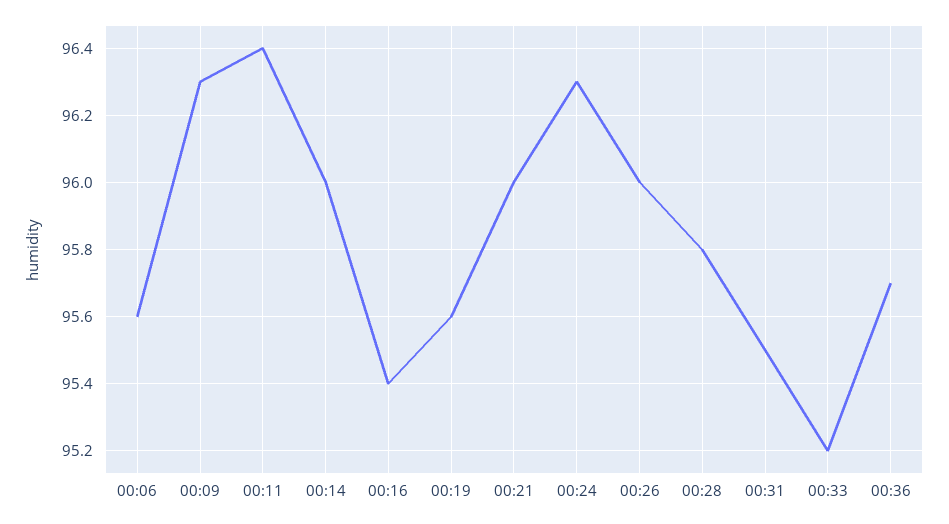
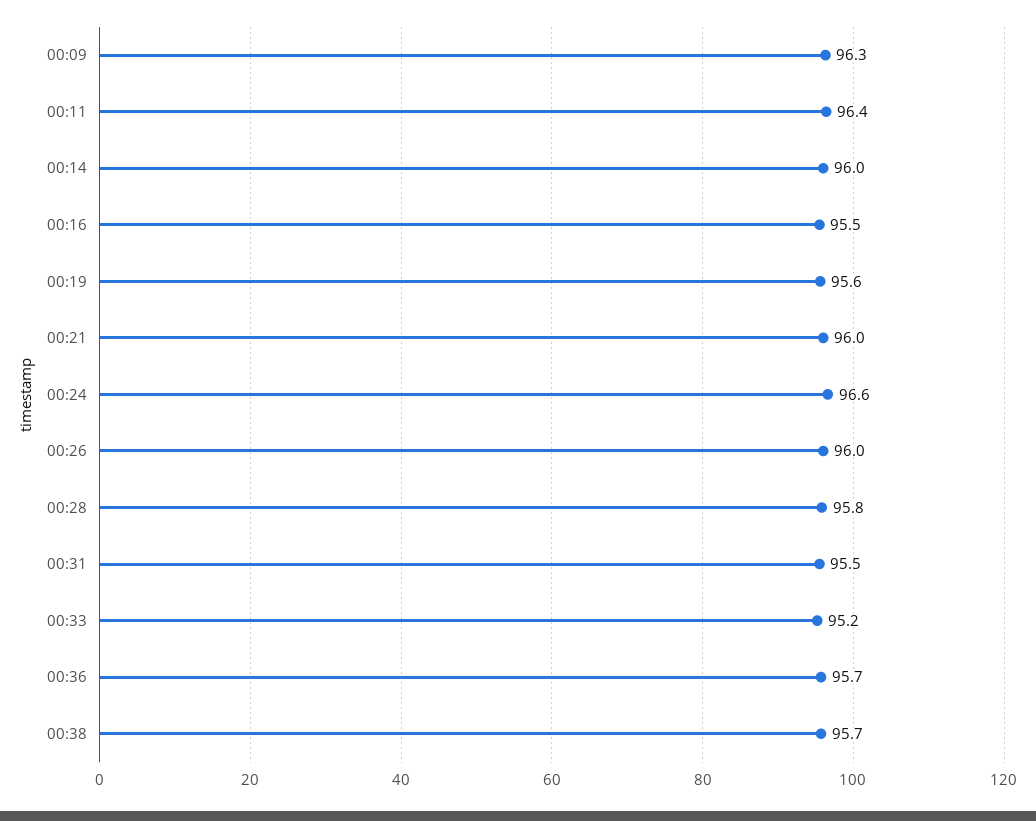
00:06: 95.6 -> none
00:16: 95.4 -> 95.5
00:24: 96.3 -> 96.6
00:38: none -> 95.7

